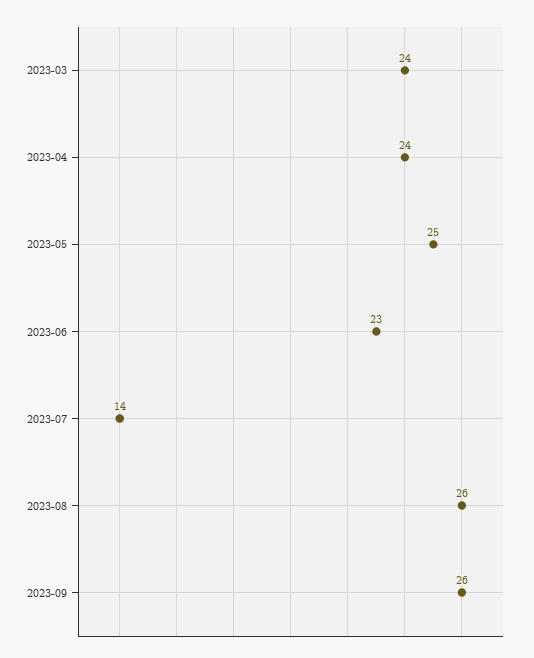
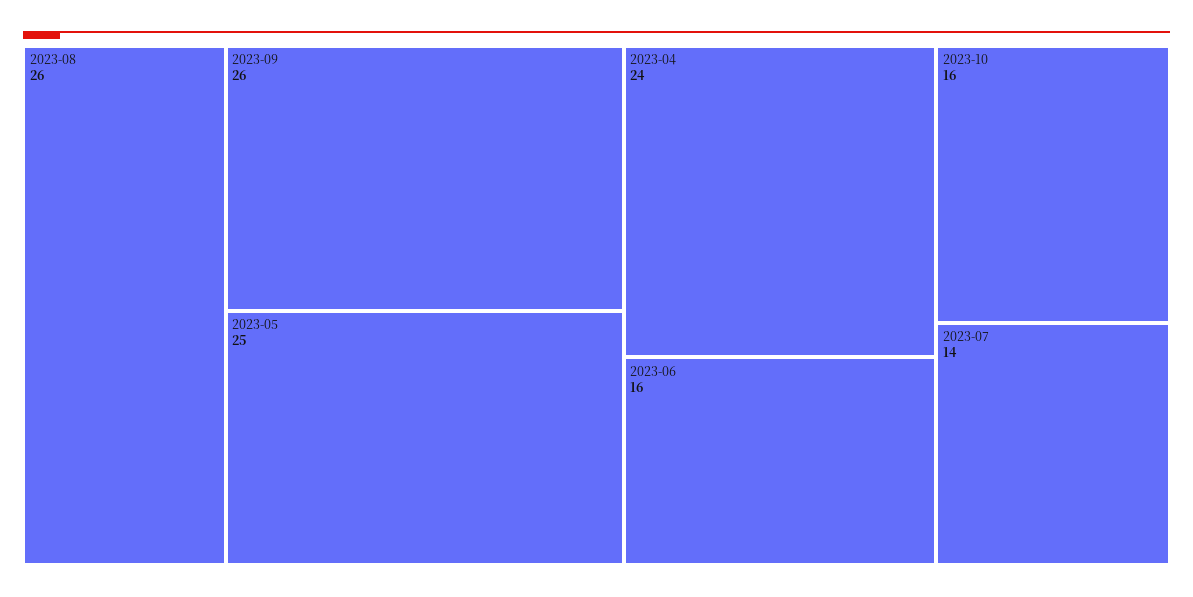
2023-03: 24 -> none
2023-06: 23 -> 16
2023-10: none -> 16

